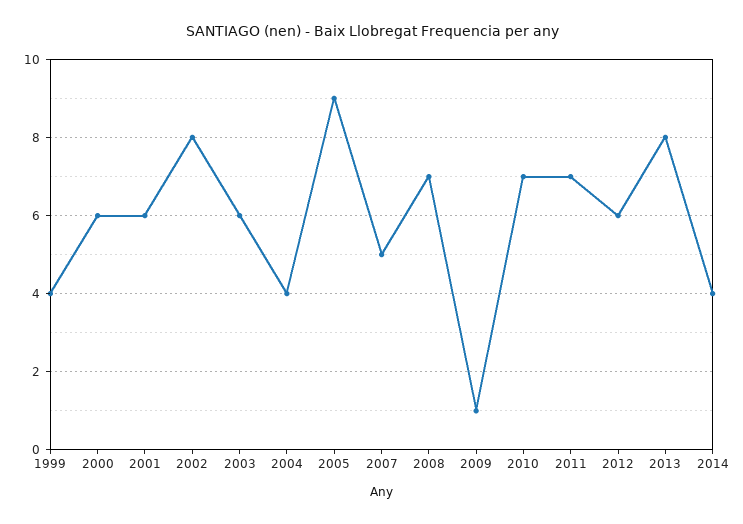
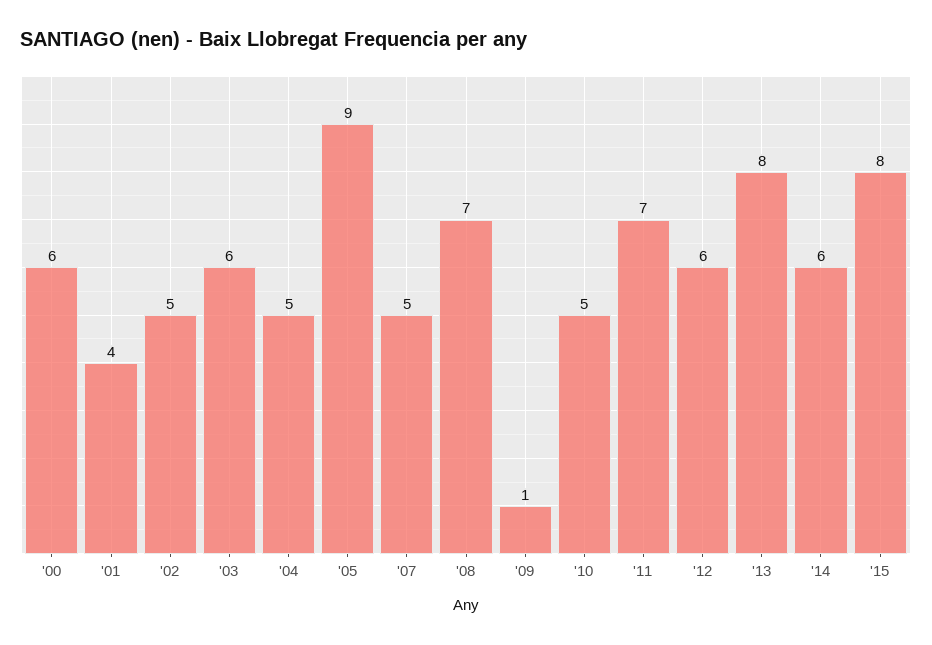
1999: 4 -> none
2001: 6 -> 4
2002: 8 -> 5
2004: 4 -> 5
2010: 7 -> 5
2014: 4 -> 6
'15: none -> 8

